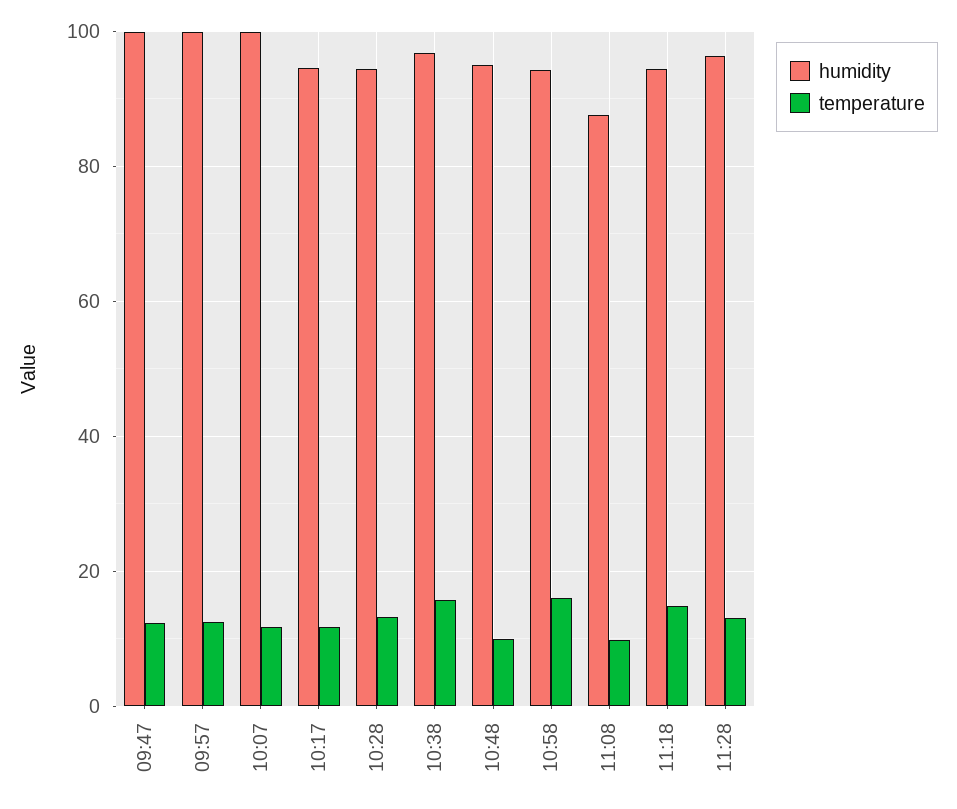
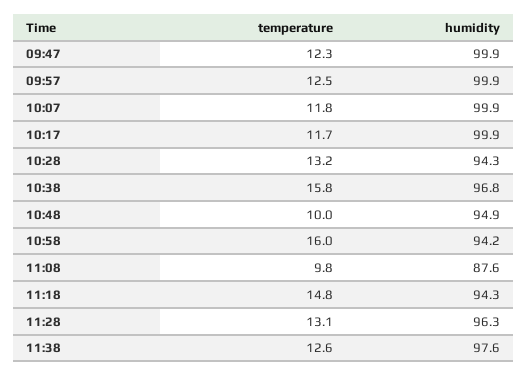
humidity, 10:17: 94 -> 99.9
temperature, 11:38: none -> 12.6
humidity, 11:38: none -> 97.6

